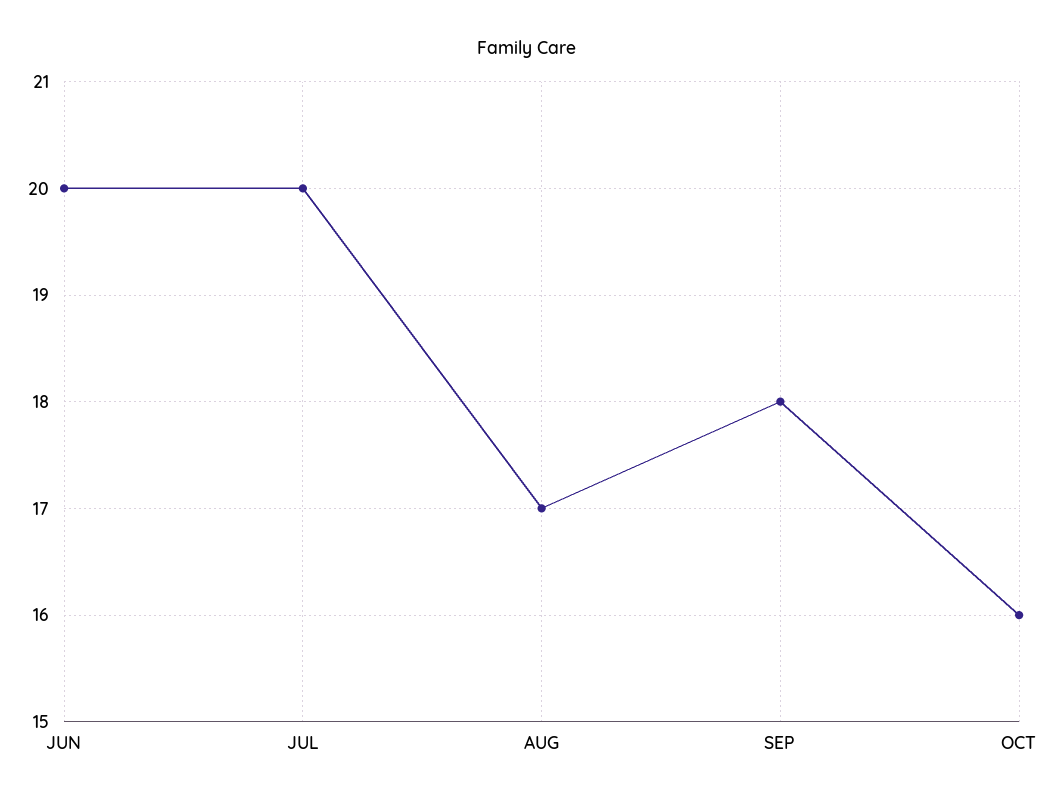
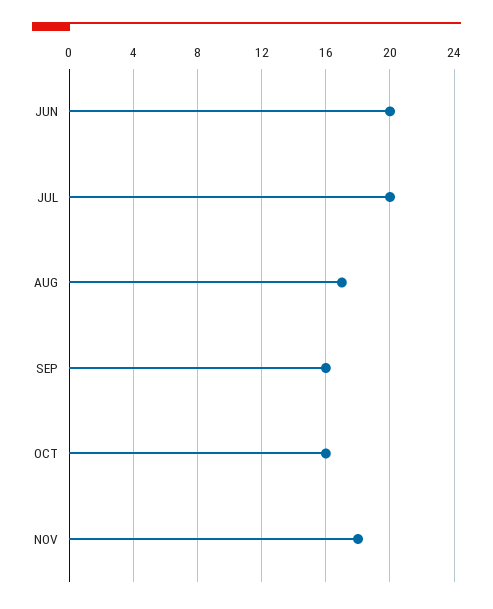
SEP: 18 -> 16
NOV: none -> 18

